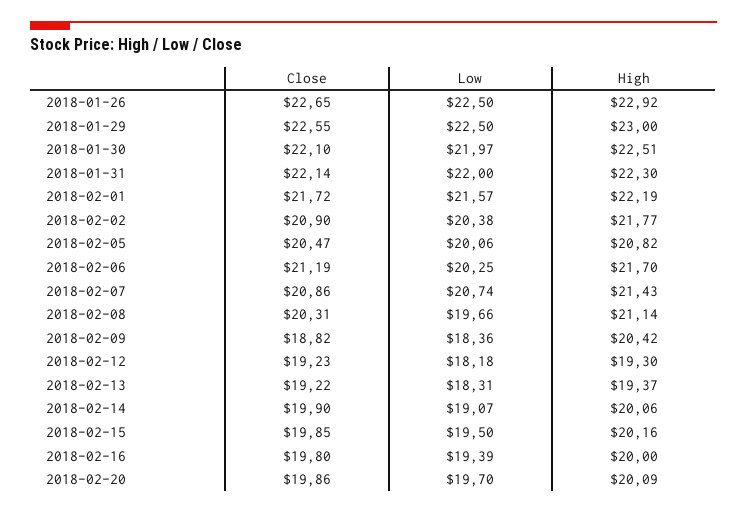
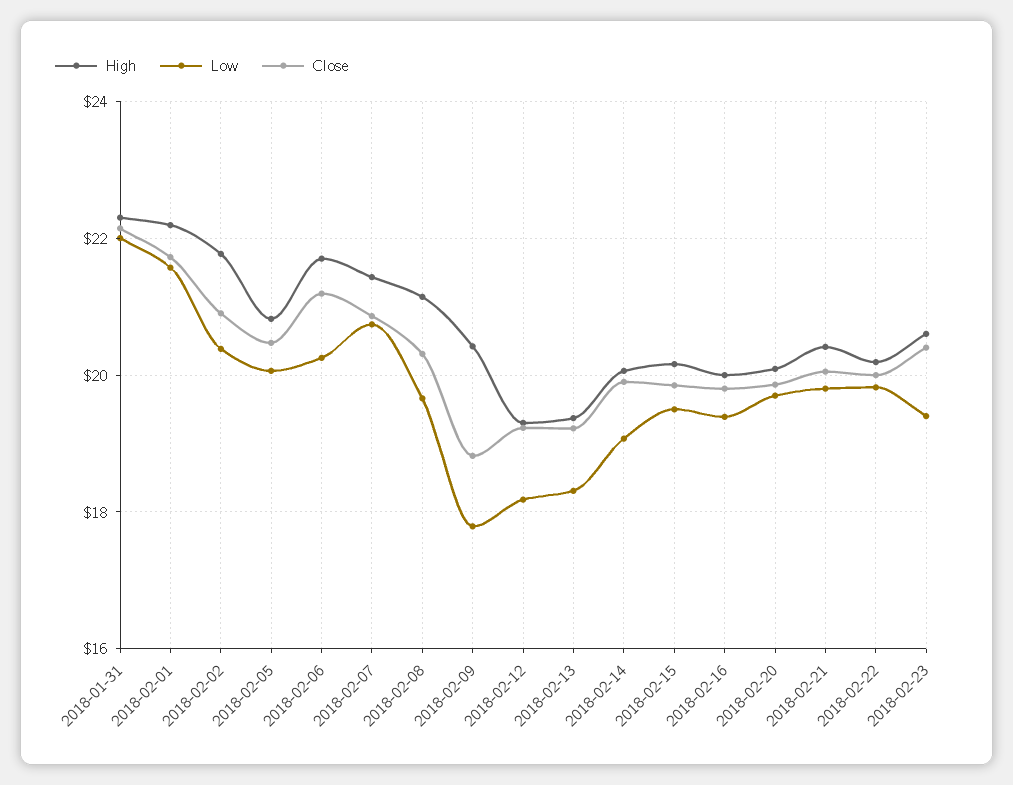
Close, 2018-01-26: 22.65 -> none
Low, 2018-01-26: 22.5 -> none
High, 2018-01-26: 22.92 -> none
Close, 2018-01-29: 22.55 -> none
Low, 2018-01-29: 22.5 -> none
High, 2018-01-29: 23 -> none
Close, 2018-01-30: 22.1 -> none
Low, 2018-01-30: 21.97 -> none
High, 2018-01-30: 22.51 -> none
Low, 2018-02-09: 18.36 -> 17.8
High, 2018-02-21: none -> 20.4
Low, 2018-02-21: none -> 19.8
Close, 2018-02-21: none -> 20
High, 2018-02-22: none -> 20.2
Low, 2018-02-22: none -> 19.8
Close, 2018-02-22: none -> 20
High, 2018-02-23: none -> 20.6
Low, 2018-02-23: none -> 19.4
Close, 2018-02-23: none -> 20.4

